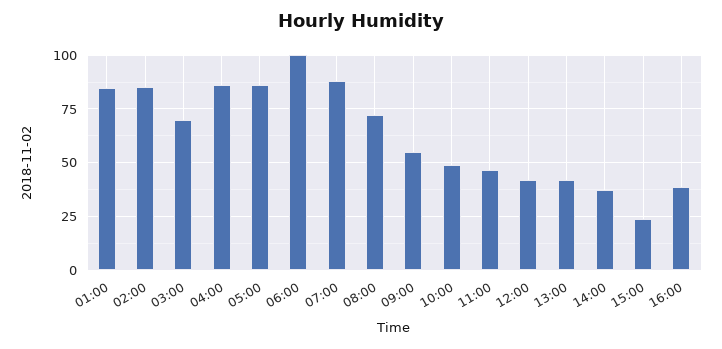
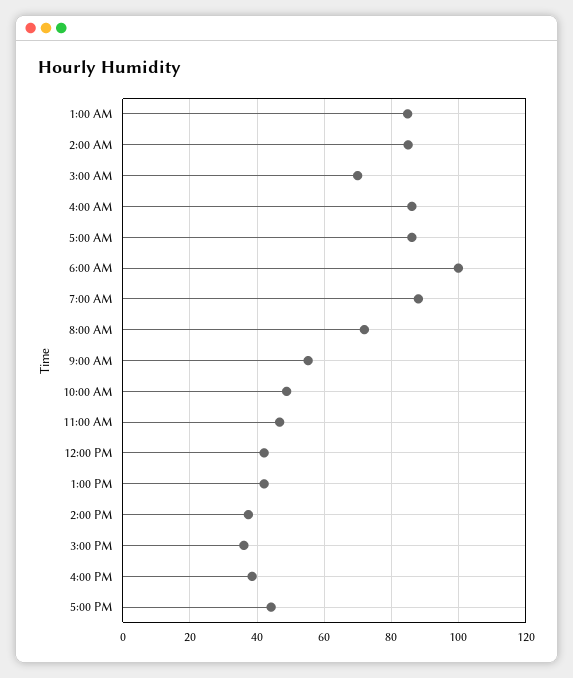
15:00: 25 -> 36
5:00 PM: none -> 44

